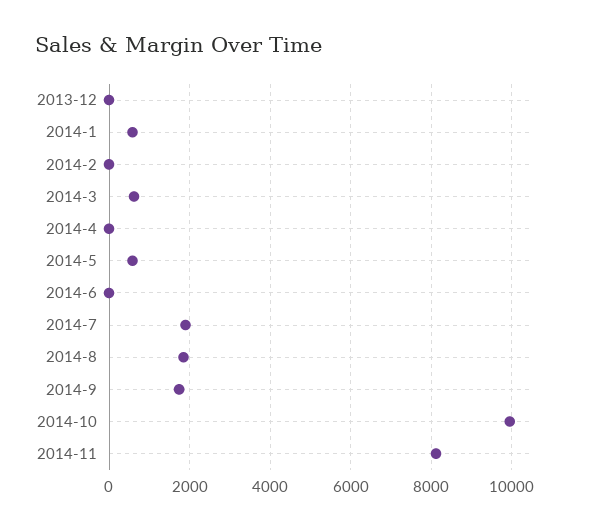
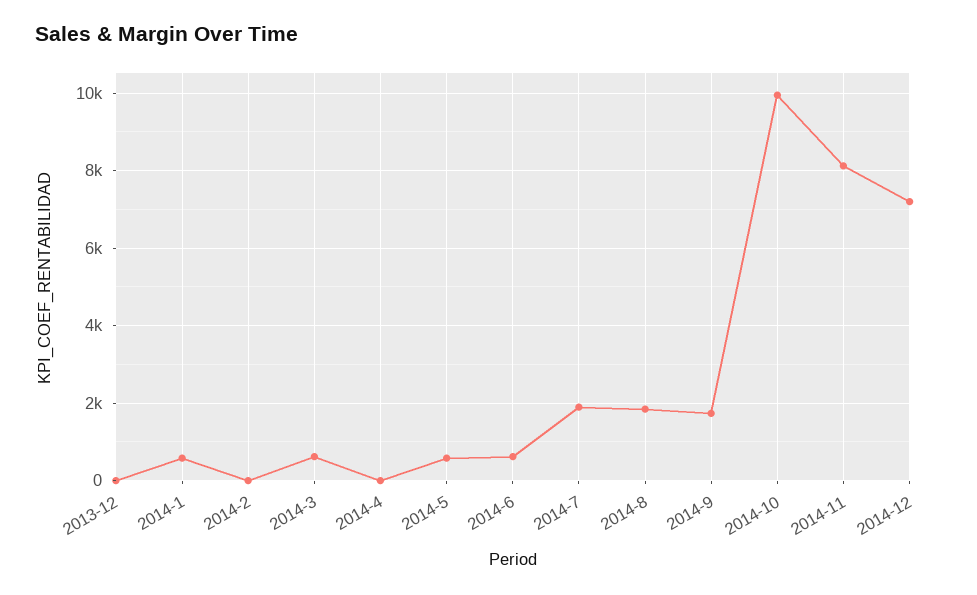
2014-6: 0 -> 600
2014-12: none -> 7200

